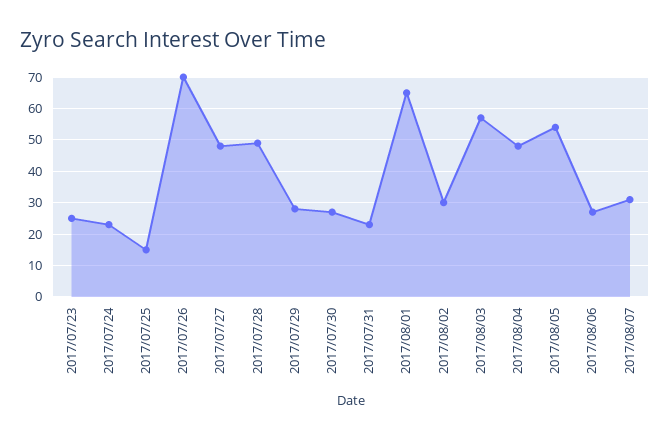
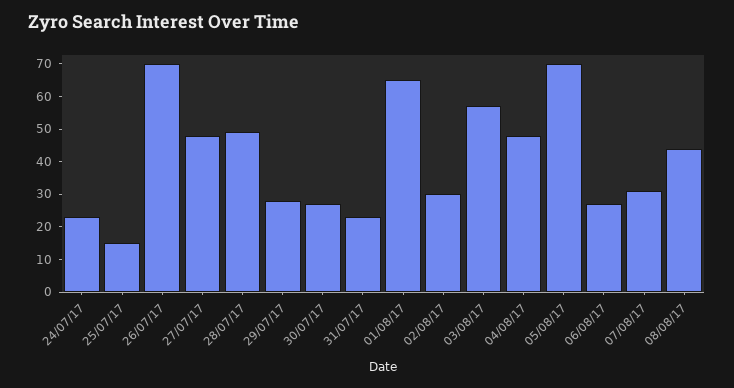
2017/07/23: 25 -> none
2017/08/05: 55 -> 70
08/08/17: none -> 45

